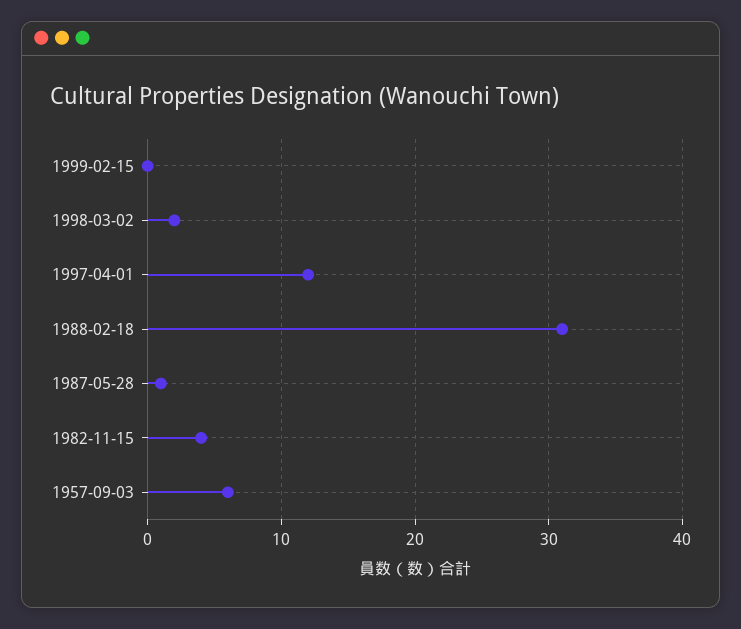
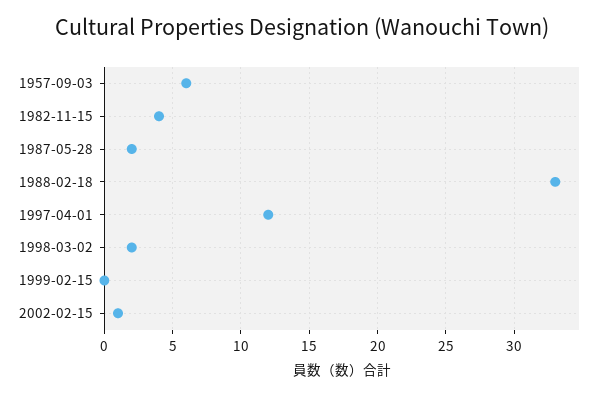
1988-02-18: 31 -> 33
1987-05-28: 1 -> 2
2002-02-15: none -> 1

